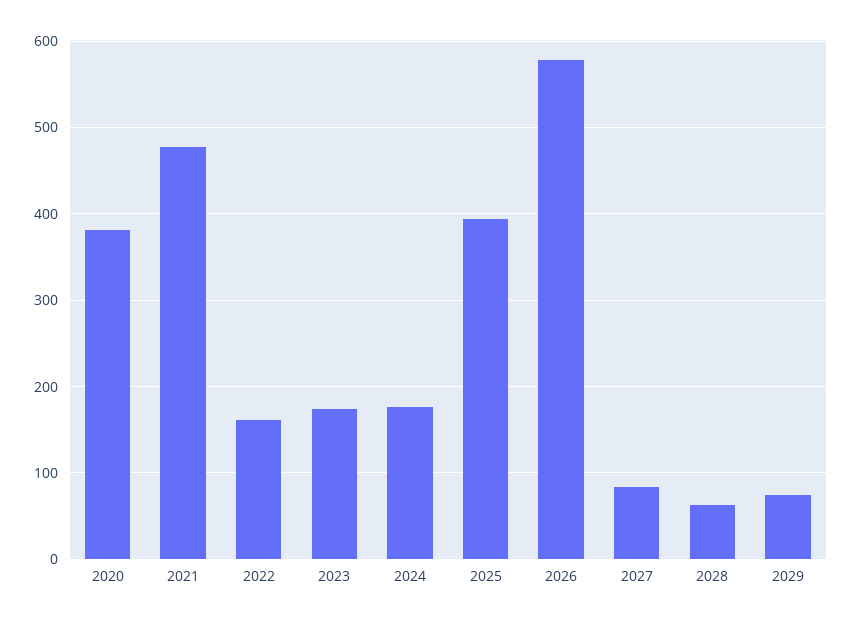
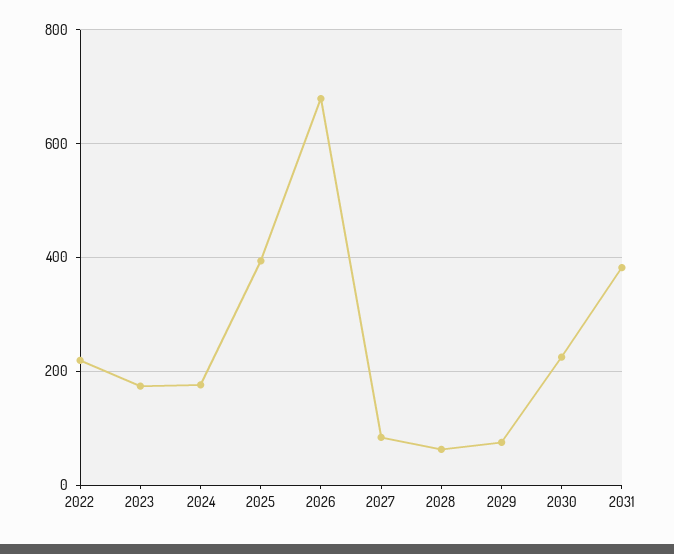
2020: 380 -> none
2021: 480 -> none
2022: 160 -> 220
2026: 580 -> 680
2030: none -> 220
2031: none -> 380

